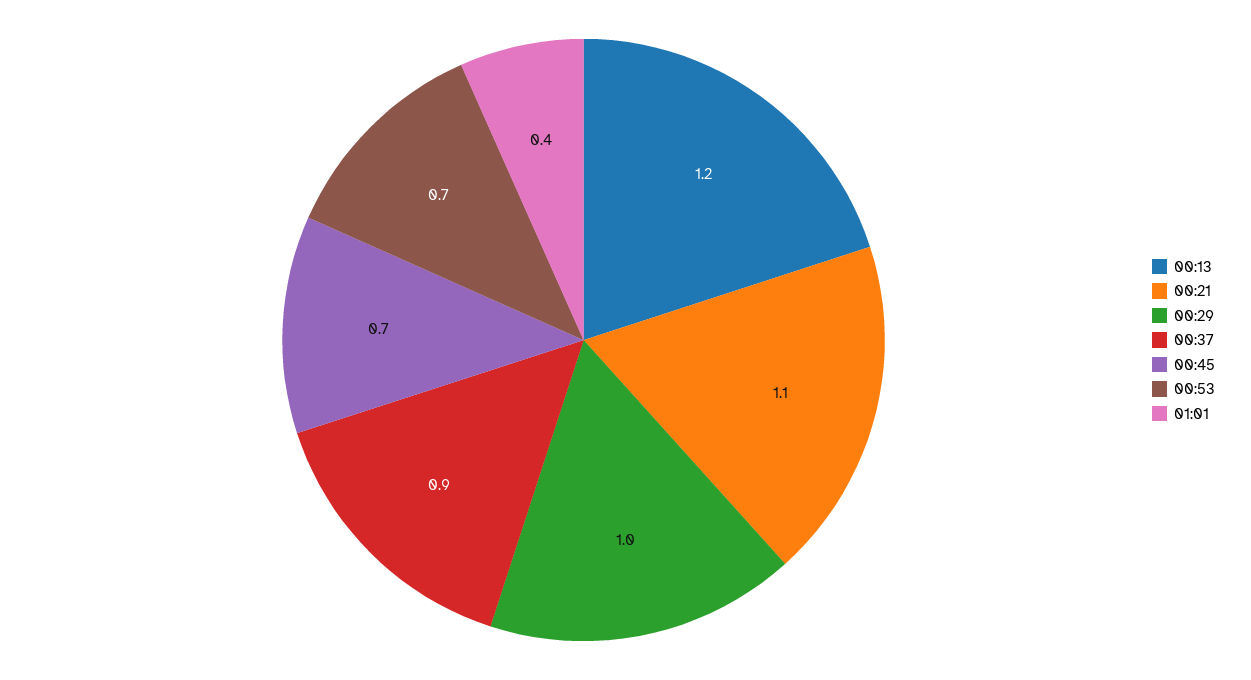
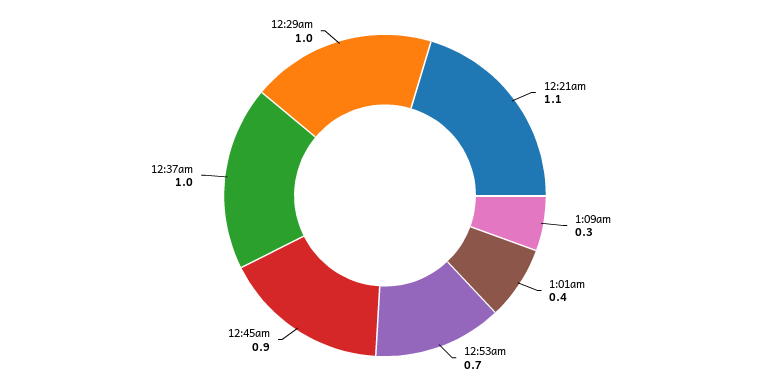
00:13: 1.2 -> none
00:37: 0.9 -> 1
00:45: 0.7 -> 0.9
1:09am: none -> 0.3

